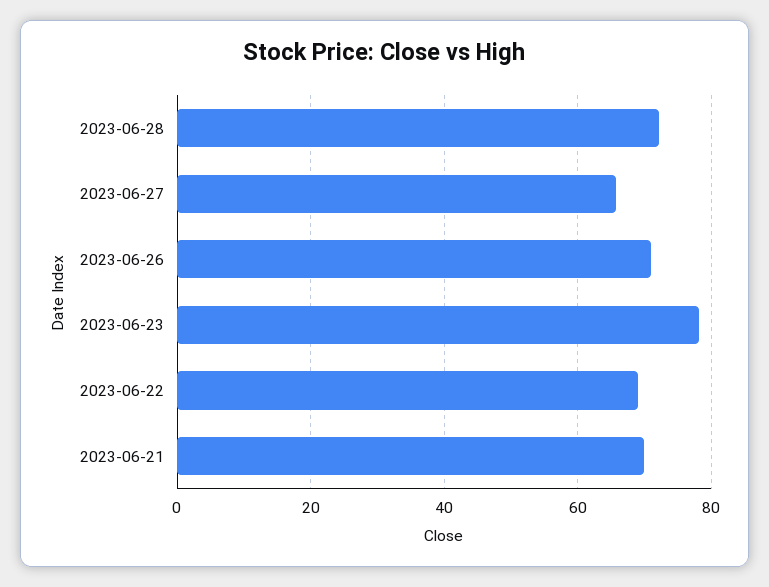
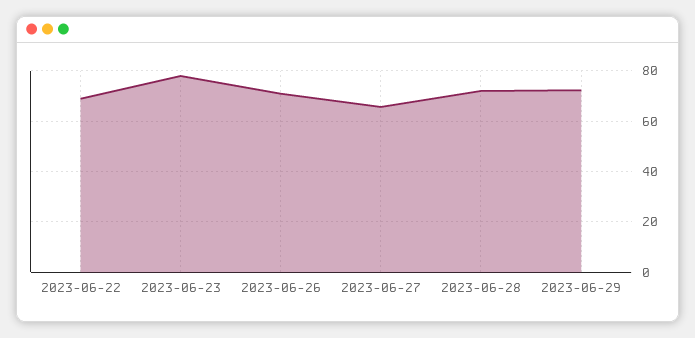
2023-06-21: 70 -> none
2023-06-29: none -> 72.5

